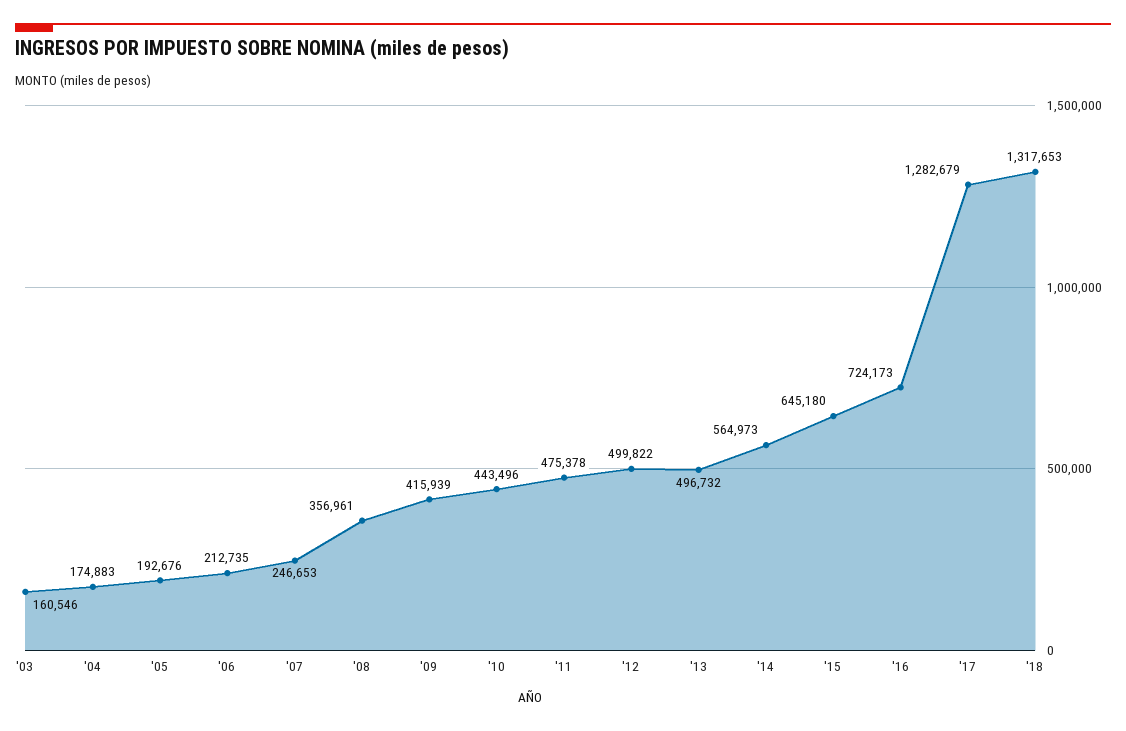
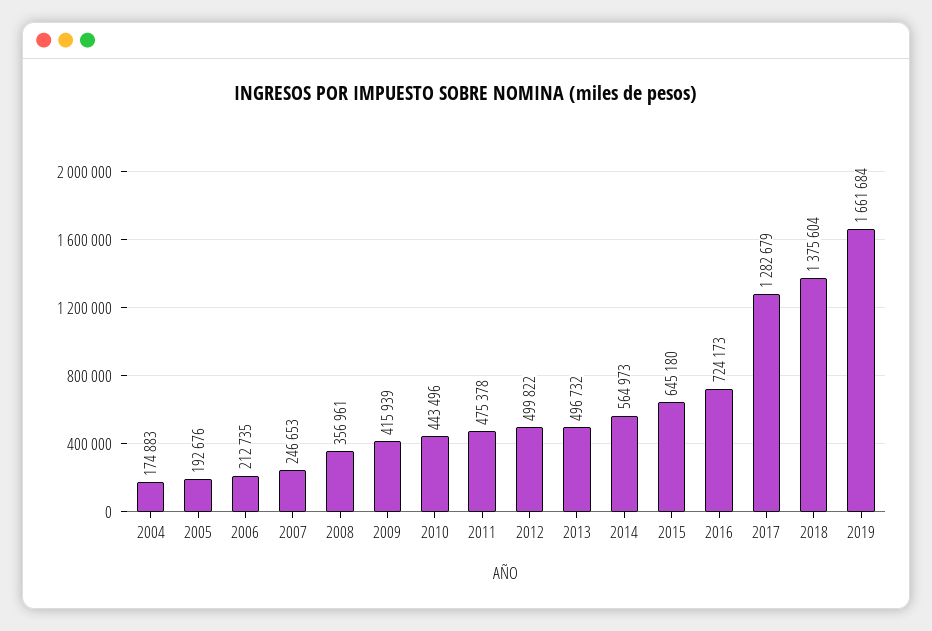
'03: 160546 -> none
'18: 1317653 -> 1375604
2019: none -> 1661684

